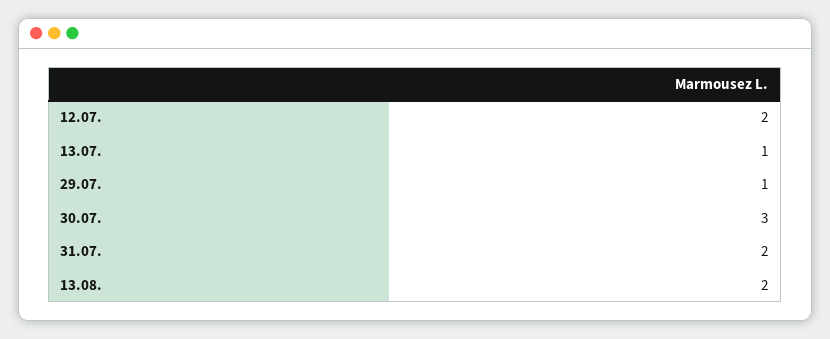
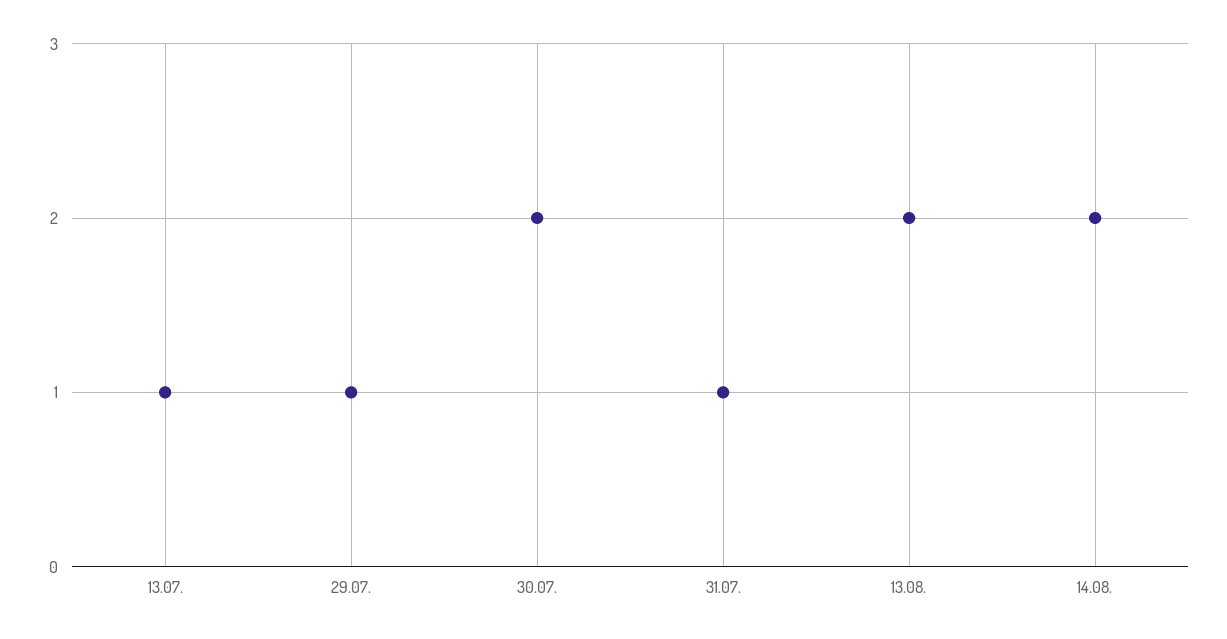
12.07.: 2 -> none
30.07.: 3 -> 2
31.07.: 2 -> 1
14.08.: none -> 2

